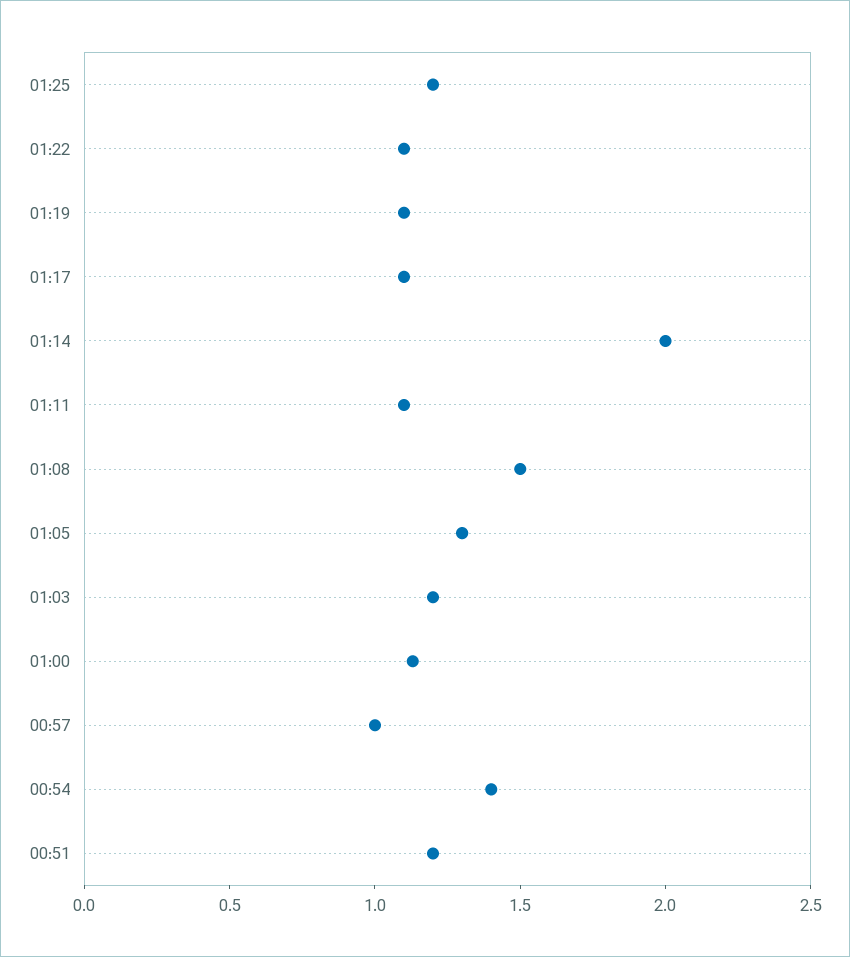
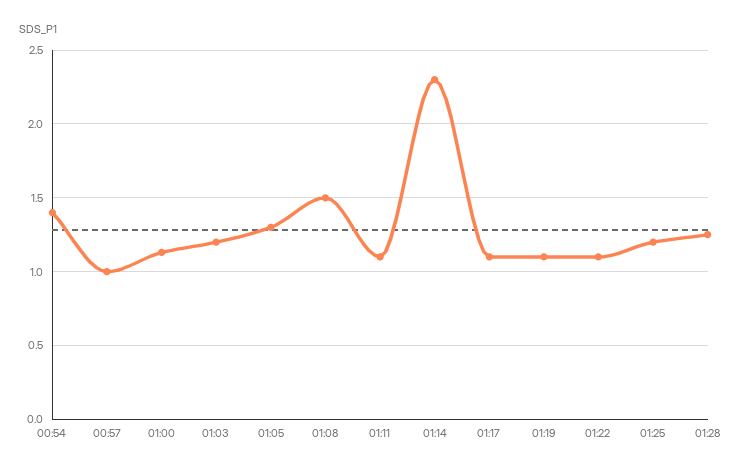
01:14: 2 -> 2.3
00:51: 1.2 -> none
01:28: none -> 1.25

